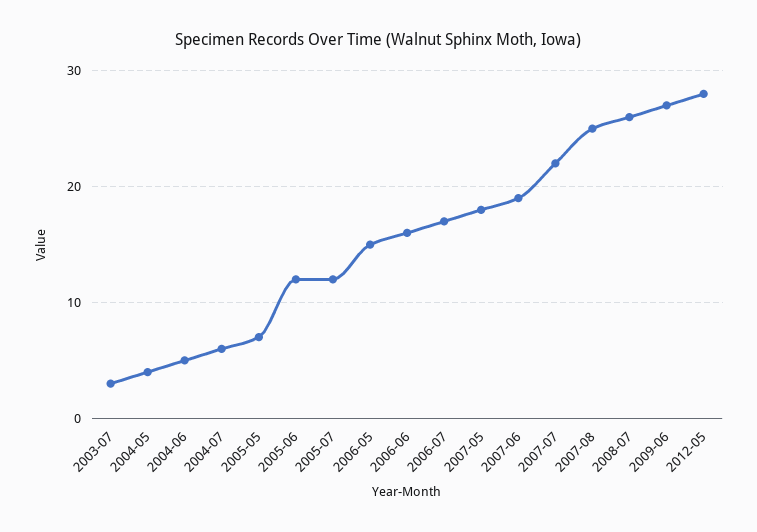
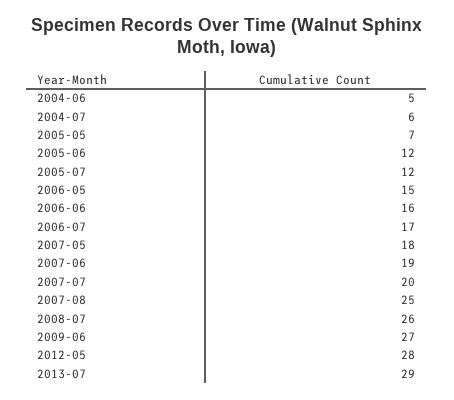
2003-07: 3 -> none
2004-05: 4 -> none
2007-07: 22 -> 20
2013-07: none -> 29

